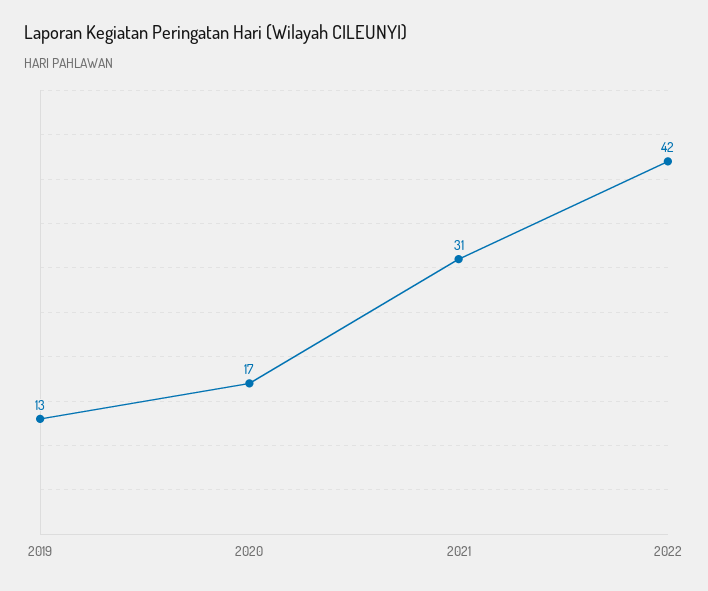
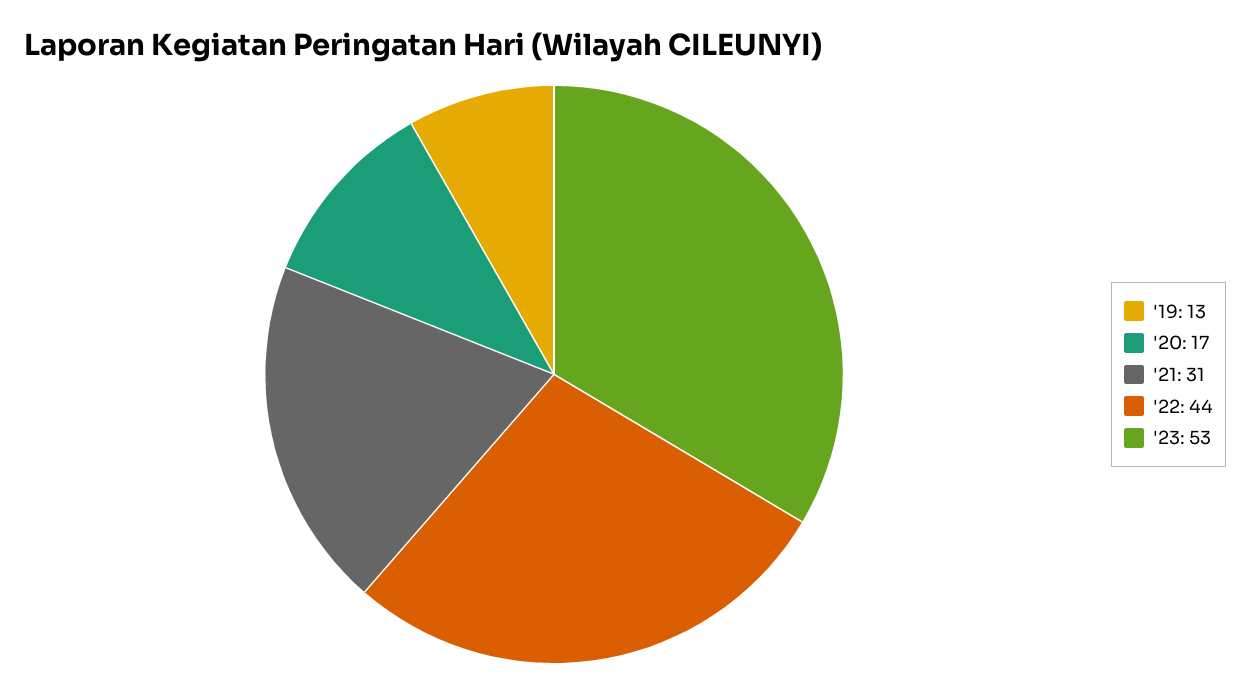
2022: 42 -> 44
'23: none -> 53

